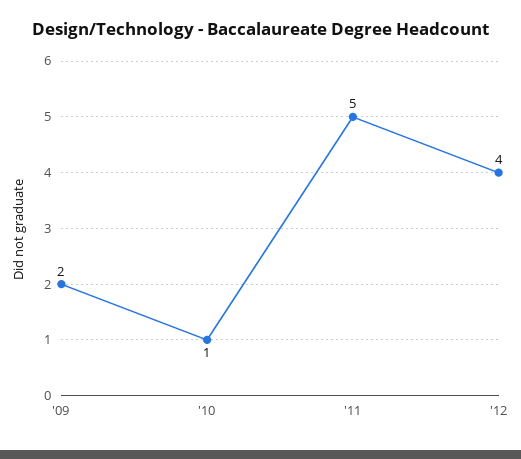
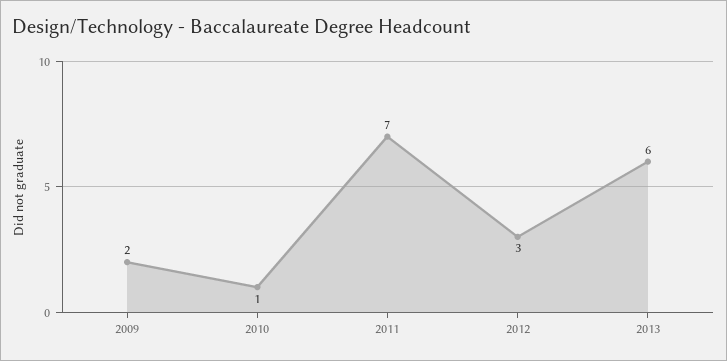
'11: 5 -> 7
'12: 4 -> 3
2013: none -> 6

